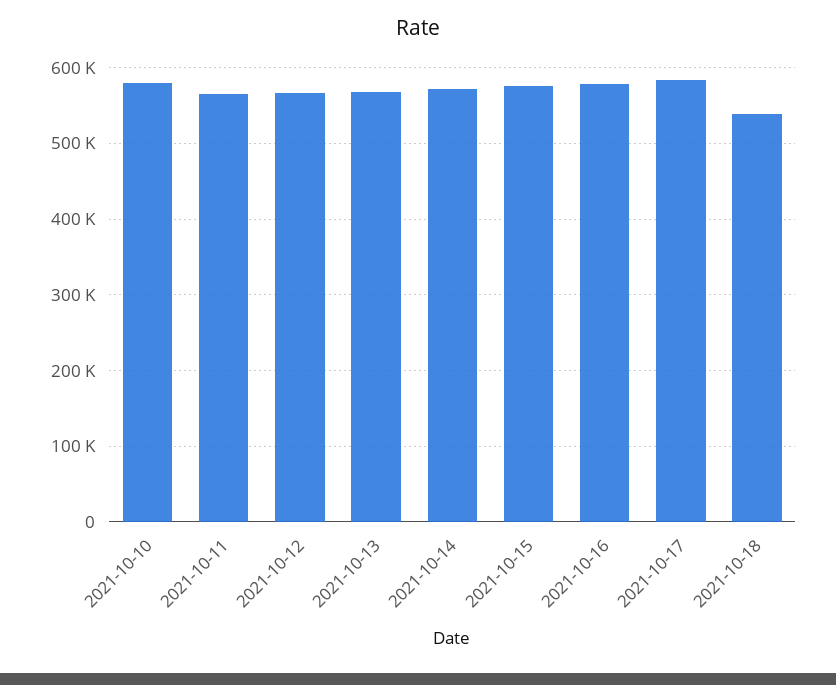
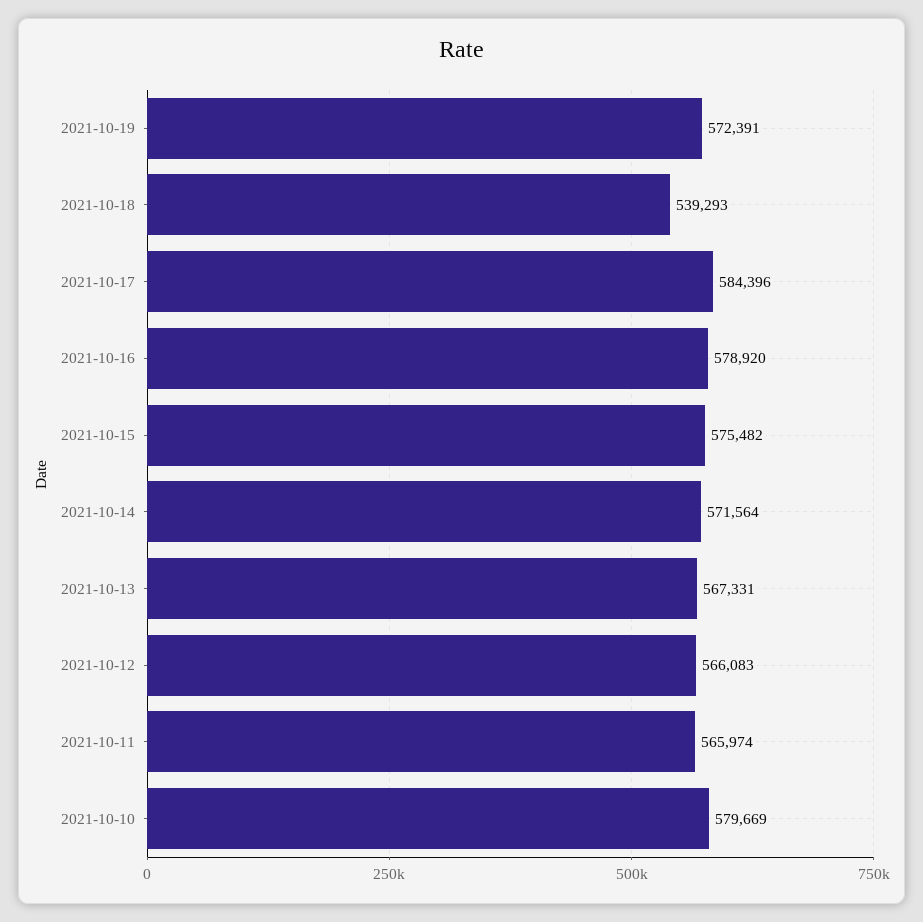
2021-10-19: none -> 572391

